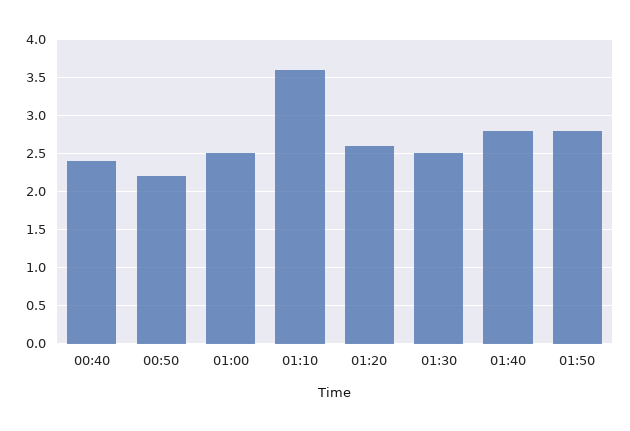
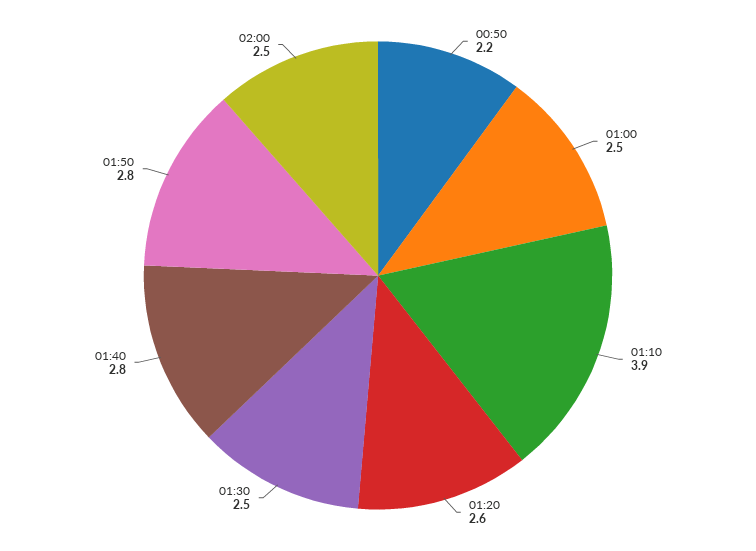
00:40: 2.4 -> none
01:10: 3.6 -> 3.9
02:00: none -> 2.5

